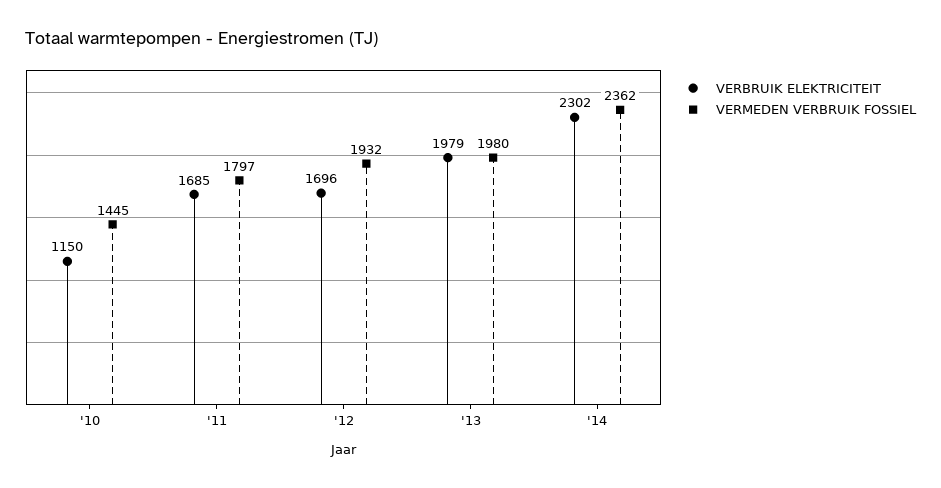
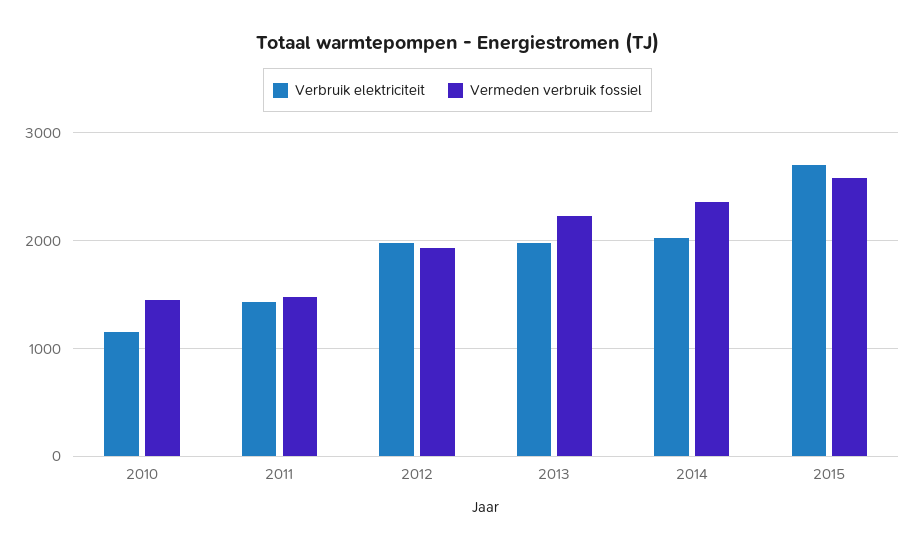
VERBRUIK ELEKTRICITEIT, '11: 1685 -> 1400
VERMEDEN VERBRUIK FOSSIEL, '11: 1797 -> 1500
VERBRUIK ELEKTRICITEIT, '12: 1696 -> 2000
VERMEDEN VERBRUIK FOSSIEL, '13: 1980 -> 2200
VERBRUIK ELEKTRICITEIT, '14: 2302 -> 2000
VERBRUIK ELEKTRICITEIT, 2015: none -> 2700
VERMEDEN VERBRUIK FOSSIEL, 2015: none -> 2600

